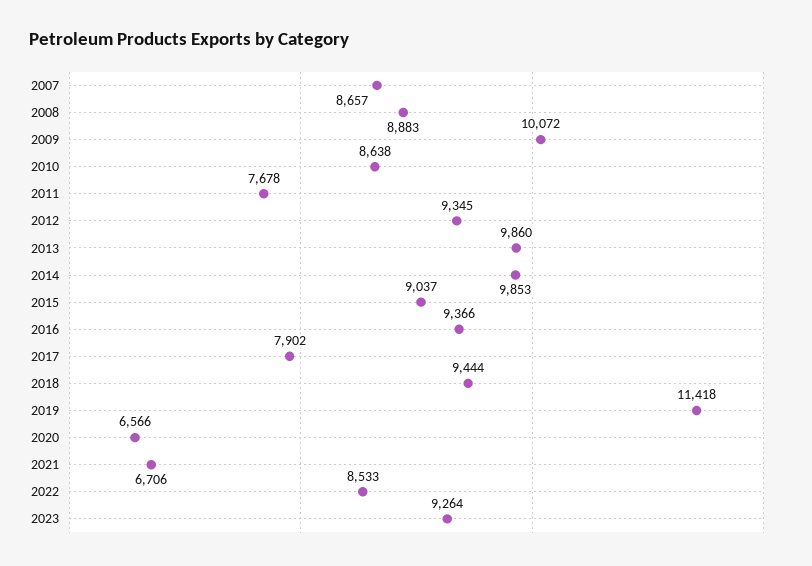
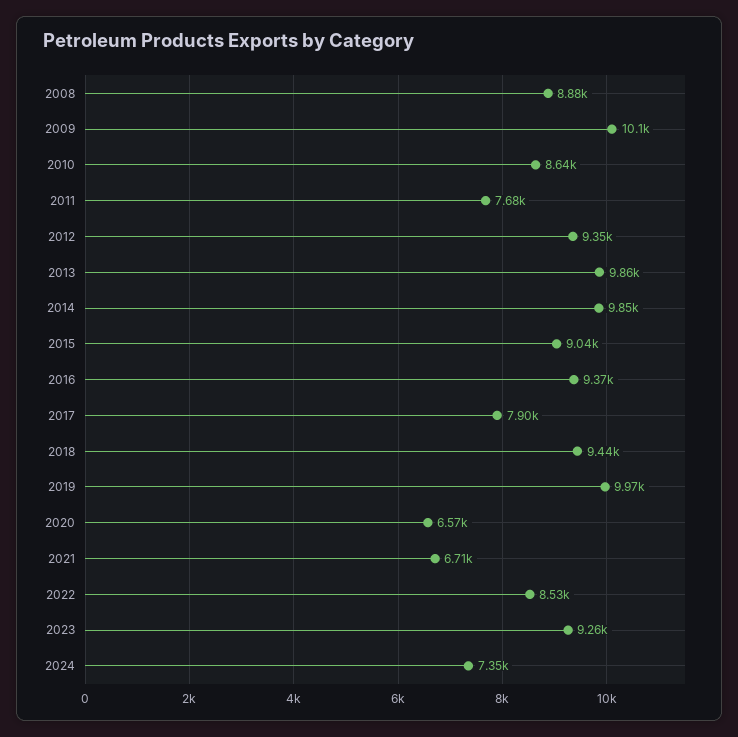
2007: 8657 -> none
2019: 11418 -> 9970
2024: none -> 7350

